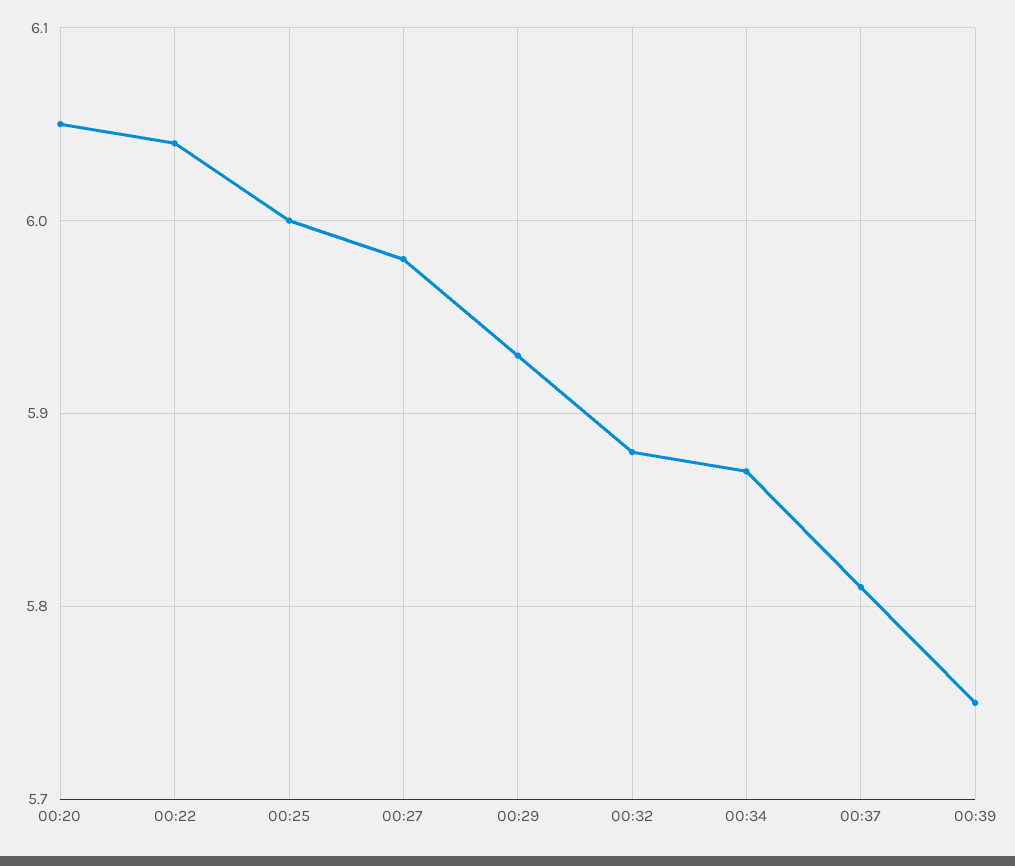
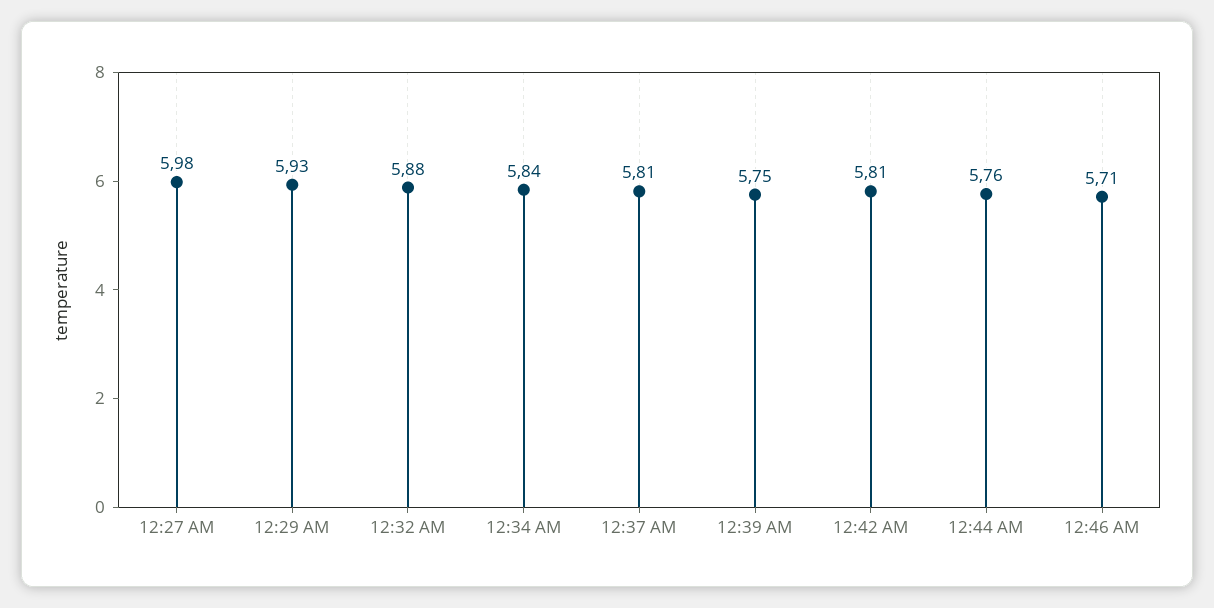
00:20: 6.05 -> none
00:22: 6.04 -> none
00:25: 6 -> none
00:34: 5.87 -> 5.84
12:42 AM: none -> 5.81
12:44 AM: none -> 5.76
12:46 AM: none -> 5.71

